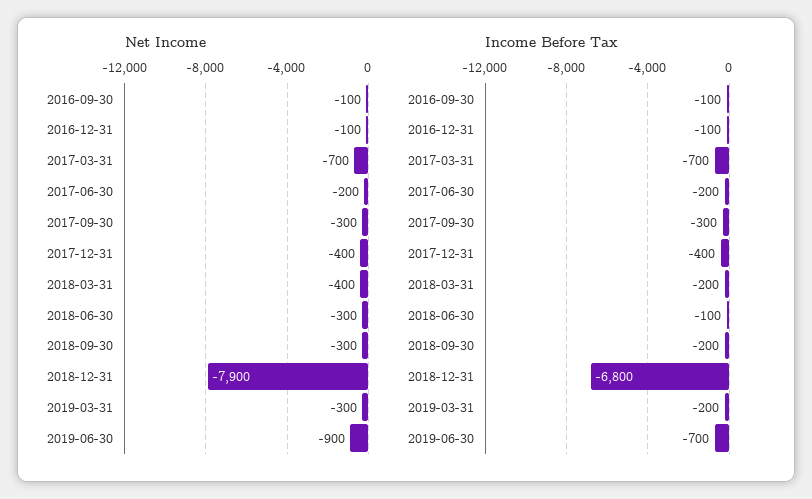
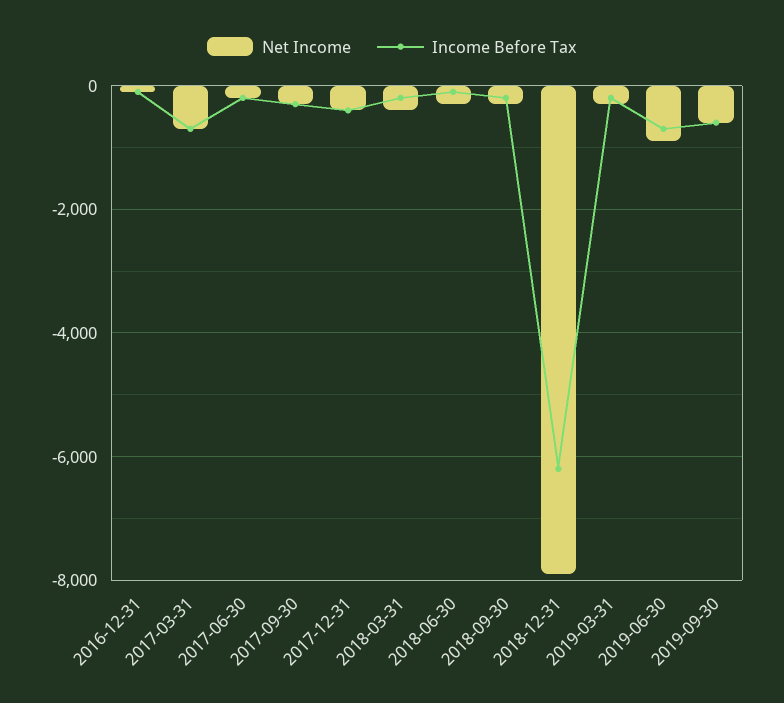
Net Income, 2016-09-30: -100 -> none
Income Before Tax, 2016-09-30: -100 -> none
Income Before Tax, 2018-12-31: -6800 -> -6200
Net Income, 2019-09-30: none -> -600
Income Before Tax, 2019-09-30: none -> -600

